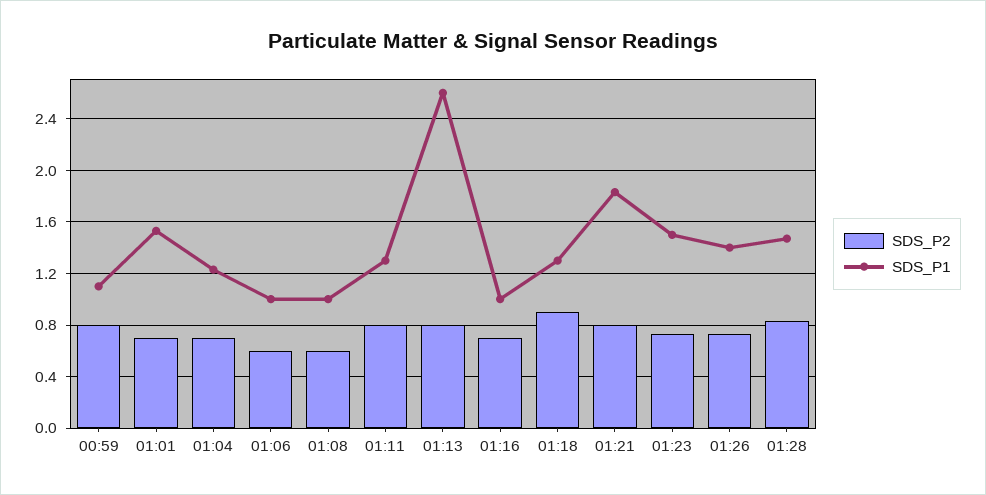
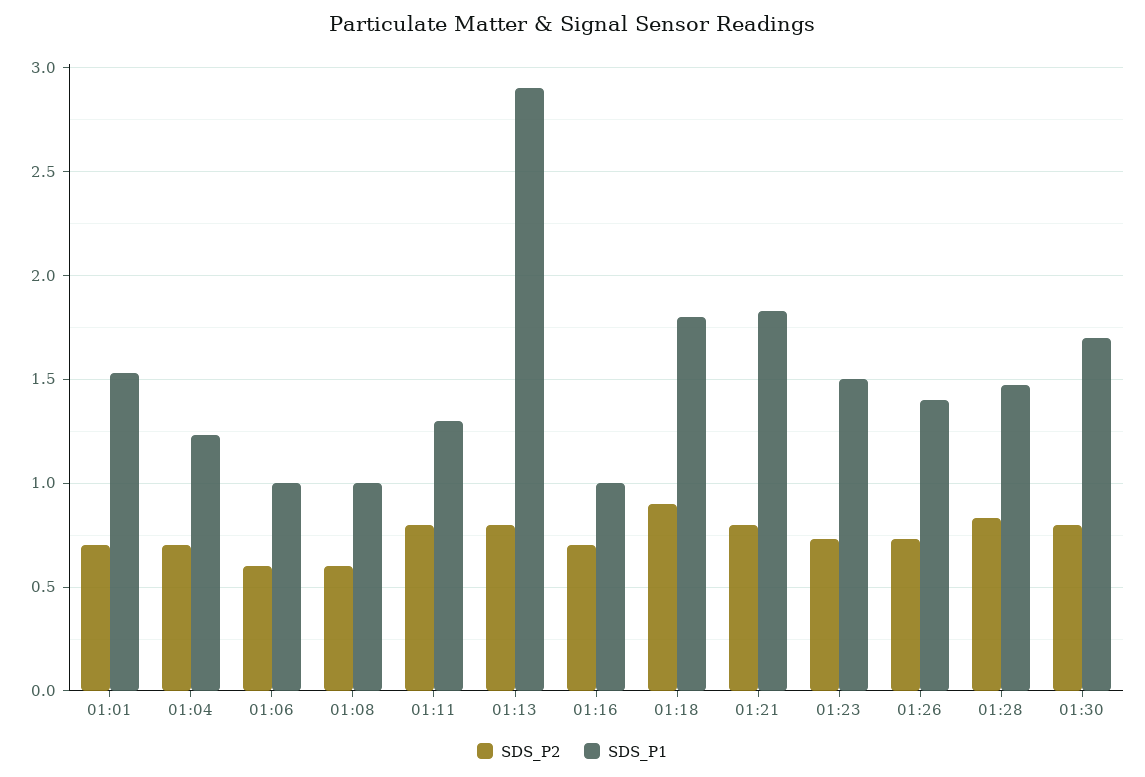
SDS_P2, 00:59: 0.8 -> none
SDS_P1, 00:59: 1.1 -> none
SDS_P1, 01:13: 2.6 -> 2.9
SDS_P1, 01:18: 1.3 -> 1.8
SDS_P2, 01:30: none -> 0.8
SDS_P1, 01:30: none -> 1.7

